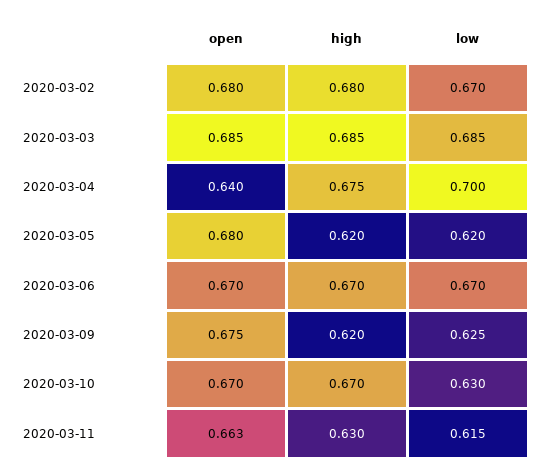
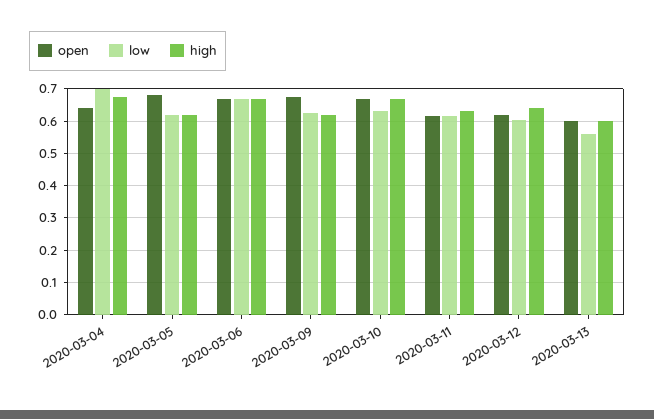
open, 2020-03-02: 0.68 -> none
high, 2020-03-02: 0.68 -> none
low, 2020-03-02: 0.67 -> none
open, 2020-03-03: 0.685 -> none
high, 2020-03-03: 0.685 -> none
low, 2020-03-03: 0.685 -> none
open, 2020-03-11: 0.663 -> 0.62
open, 2020-03-12: none -> 0.62
low, 2020-03-12: none -> 0.6
high, 2020-03-12: none -> 0.64
open, 2020-03-13: none -> 0.6
low, 2020-03-13: none -> 0.56
high, 2020-03-13: none -> 0.6

